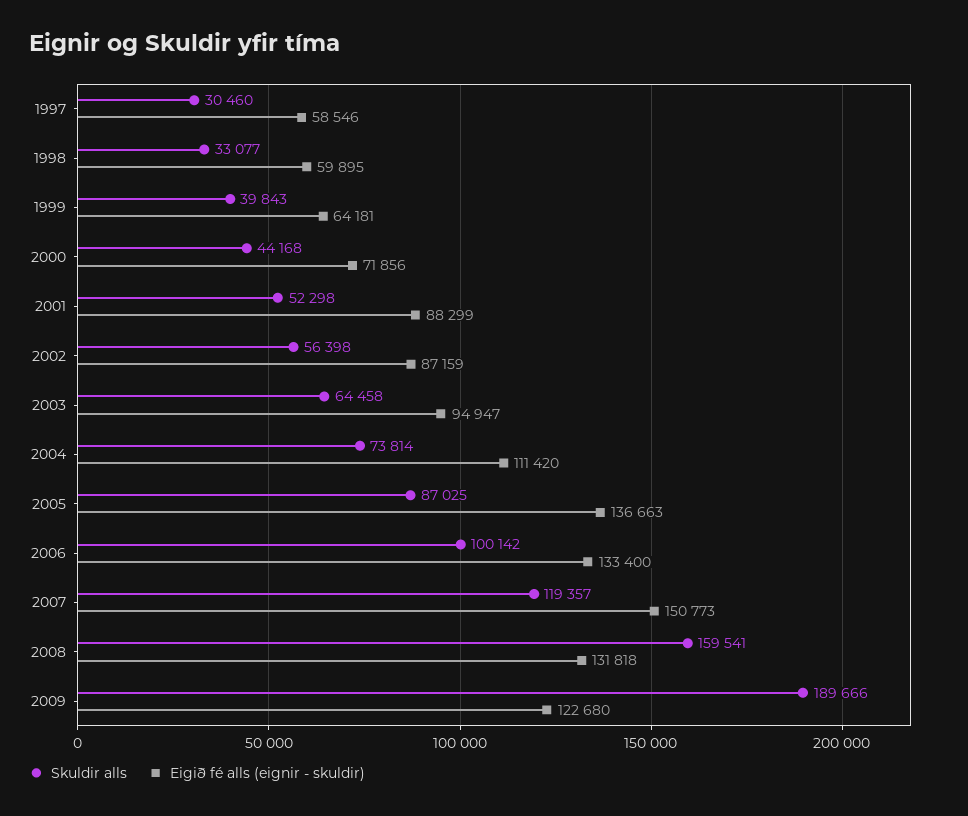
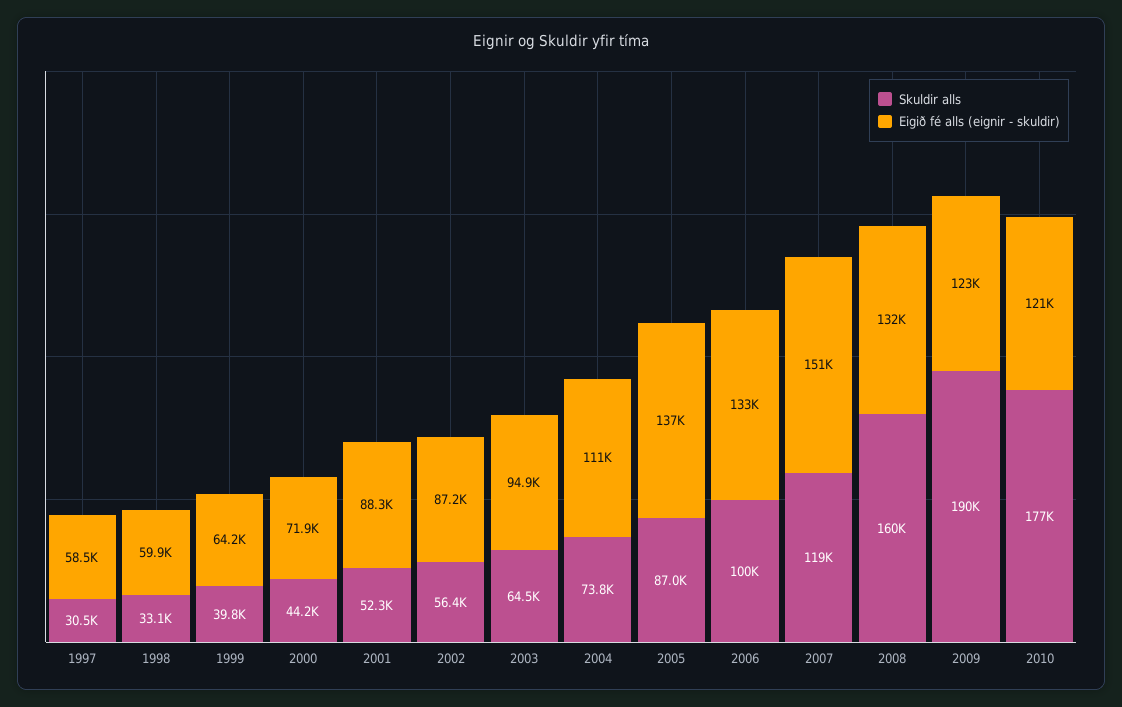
Skuldir alls, 2010: none -> 177000
Eigið fé alls (eignir - skuldir), 2010: none -> 121000

